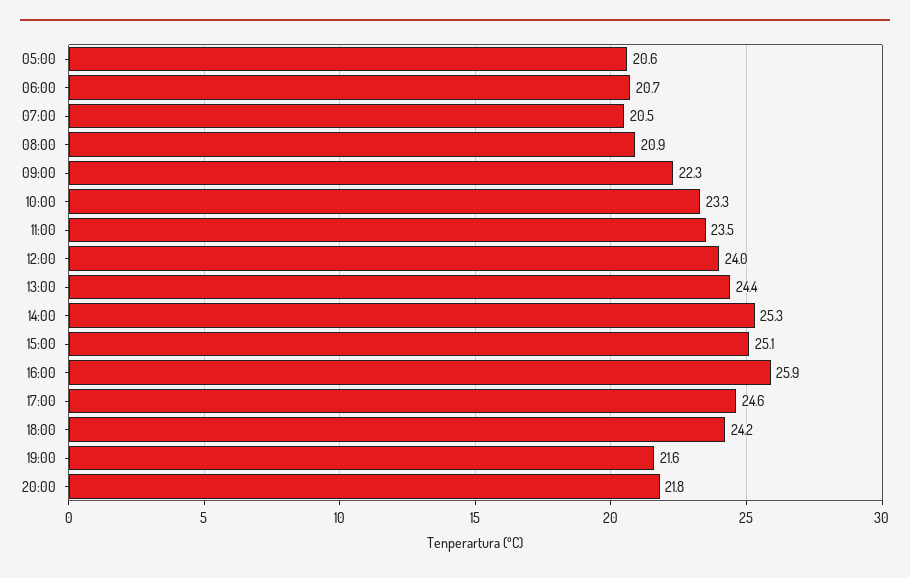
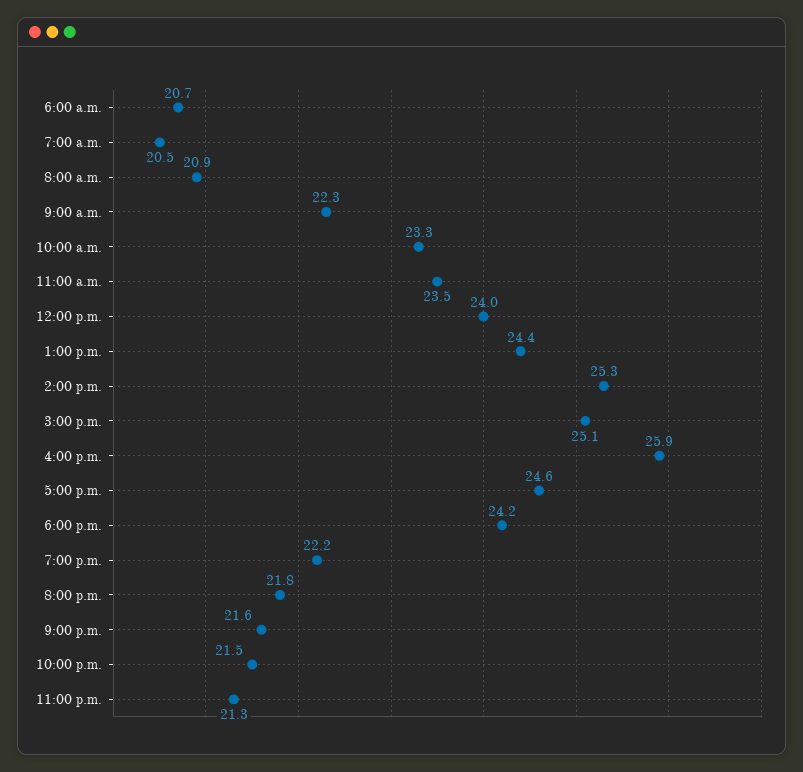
05:00: 20.6 -> none
19:00: 21.6 -> 22.2
9:00 p.m.: none -> 21.6
10:00 p.m.: none -> 21.5
11:00 p.m.: none -> 21.3

